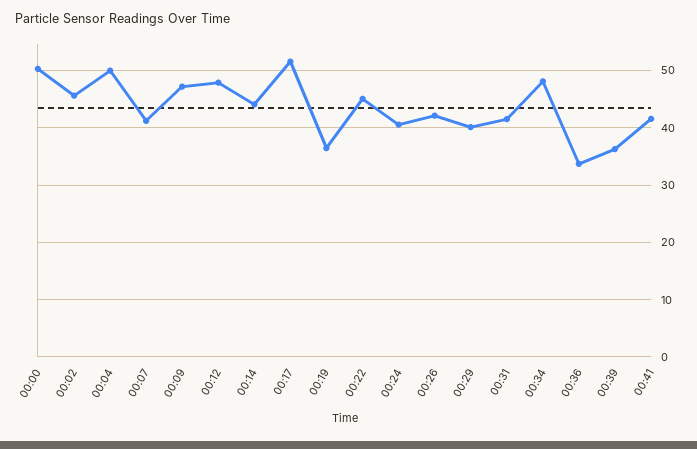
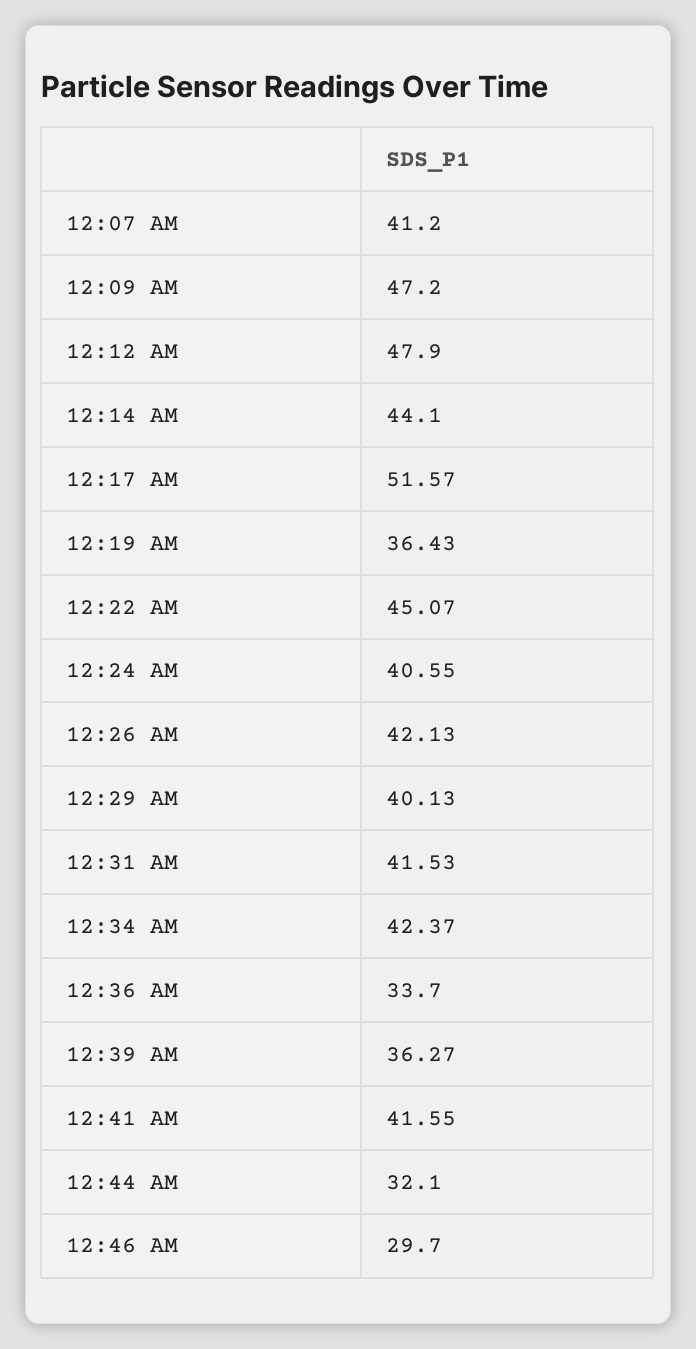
00:00: 50 -> none
00:02: 46 -> none
00:04: 50 -> none
00:34: 48 -> 42.37
12:44 AM: none -> 32.1
12:46 AM: none -> 29.7

